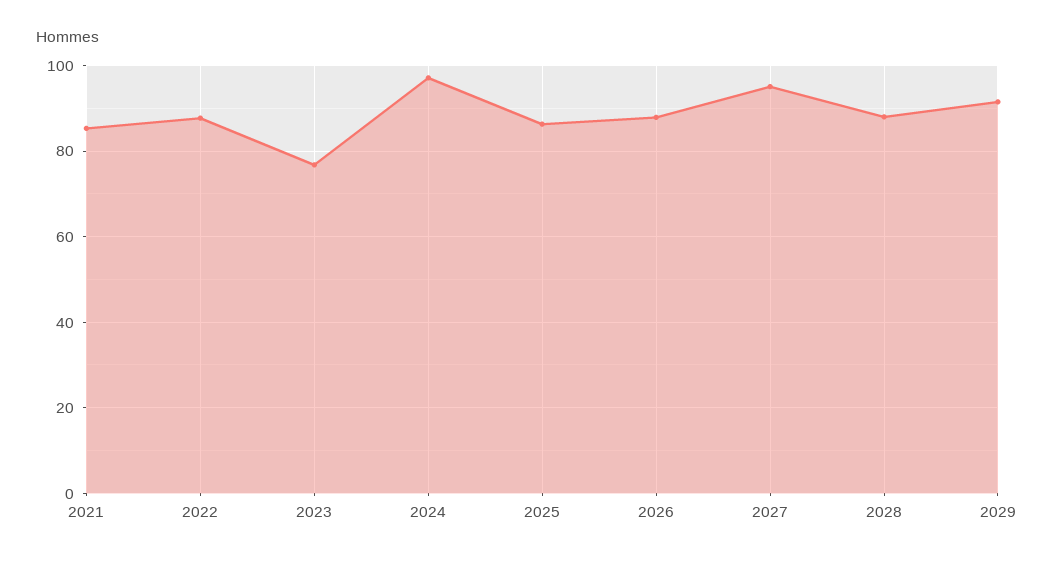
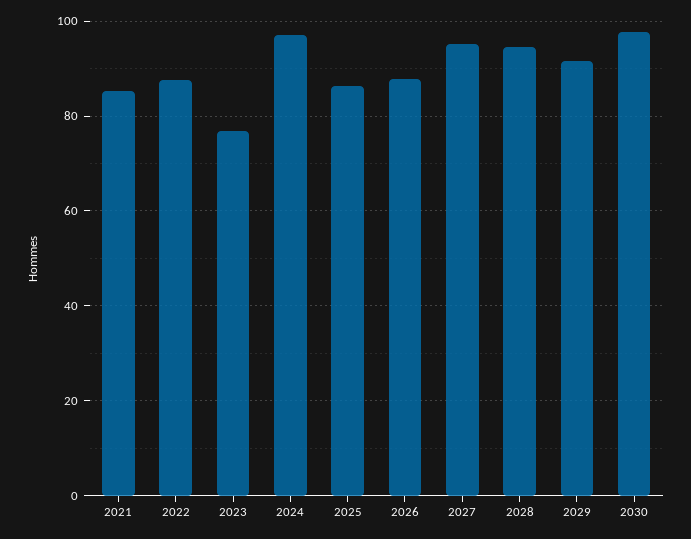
2028: 88 -> 94
2030: none -> 98

